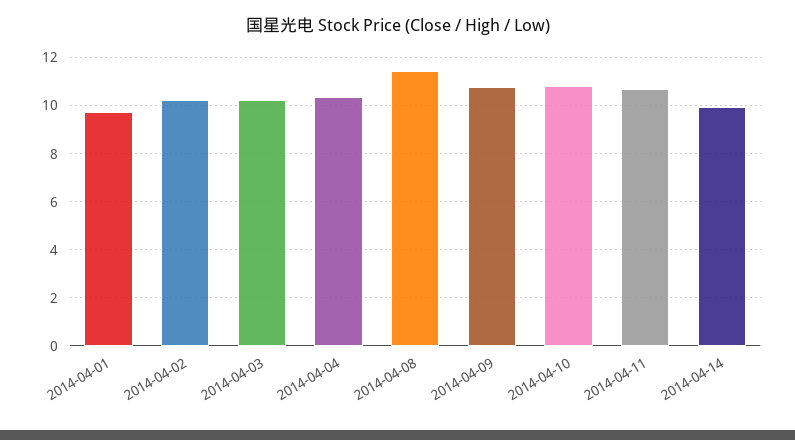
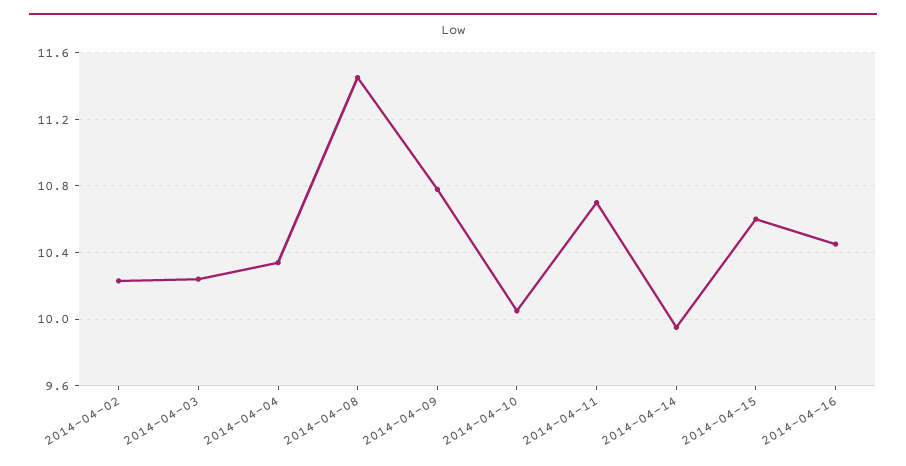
2014-04-01: 9.75 -> none
2014-04-10: 10.75 -> 10.05
2014-04-15: none -> 10.6
2014-04-16: none -> 10.45

